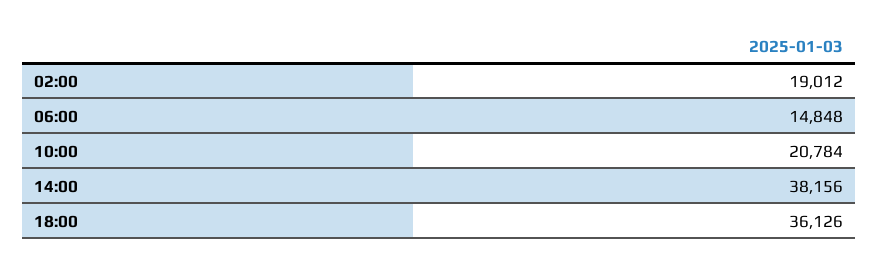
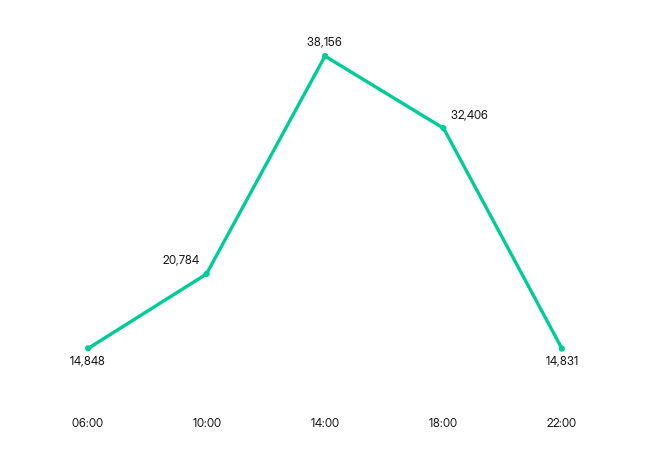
02:00: 19012 -> none
18:00: 36126 -> 32406
22:00: none -> 14831

